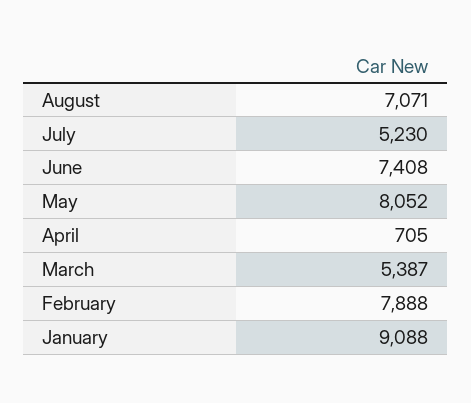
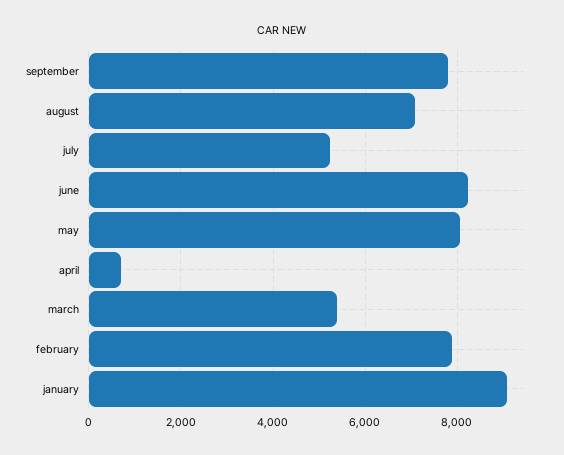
June: 7408 -> 8200
september: none -> 7800

